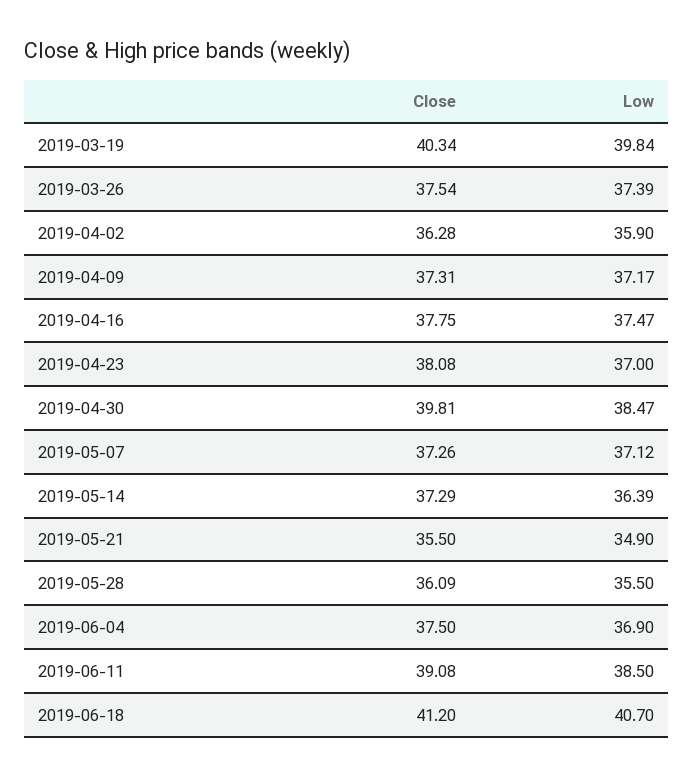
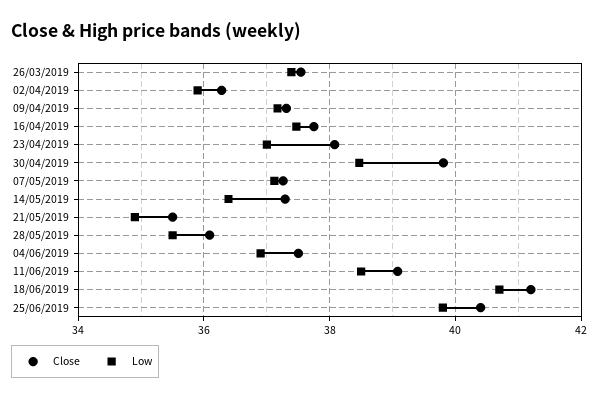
Close, 2019-03-19: 40.34 -> none
Low, 2019-03-19: 39.84 -> none
Close, 25/06/2019: none -> 40.4
Low, 25/06/2019: none -> 39.8

